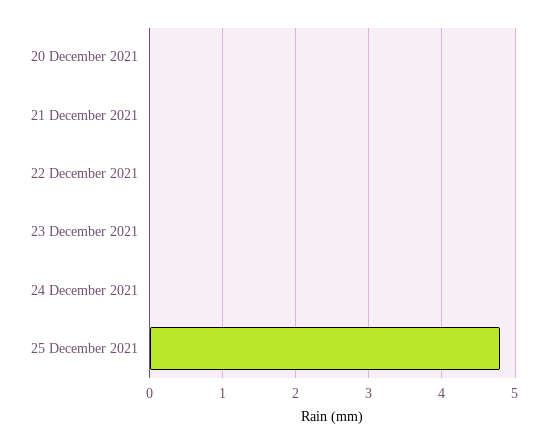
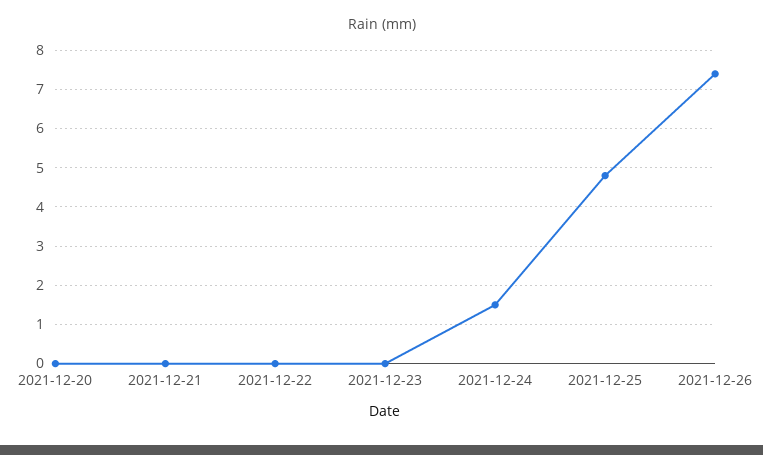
24 December 2021: 0 -> 1.5
2021-12-26: none -> 7.5

